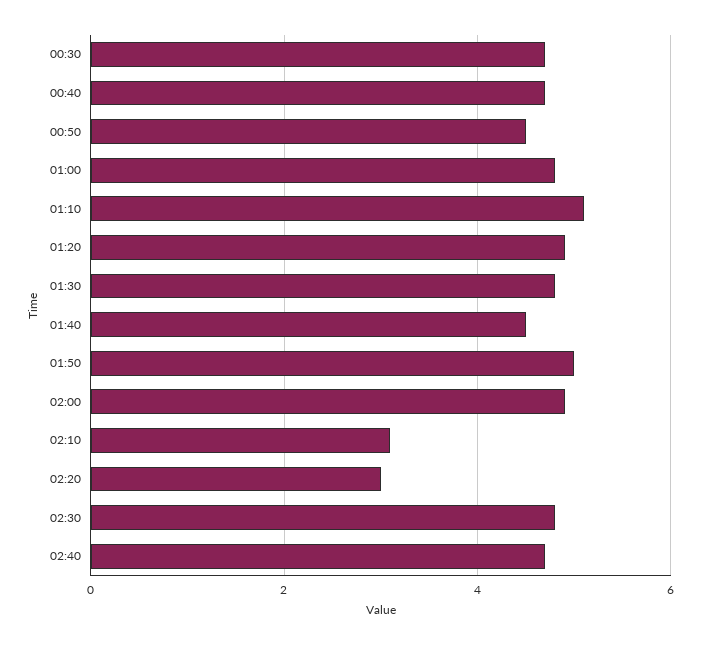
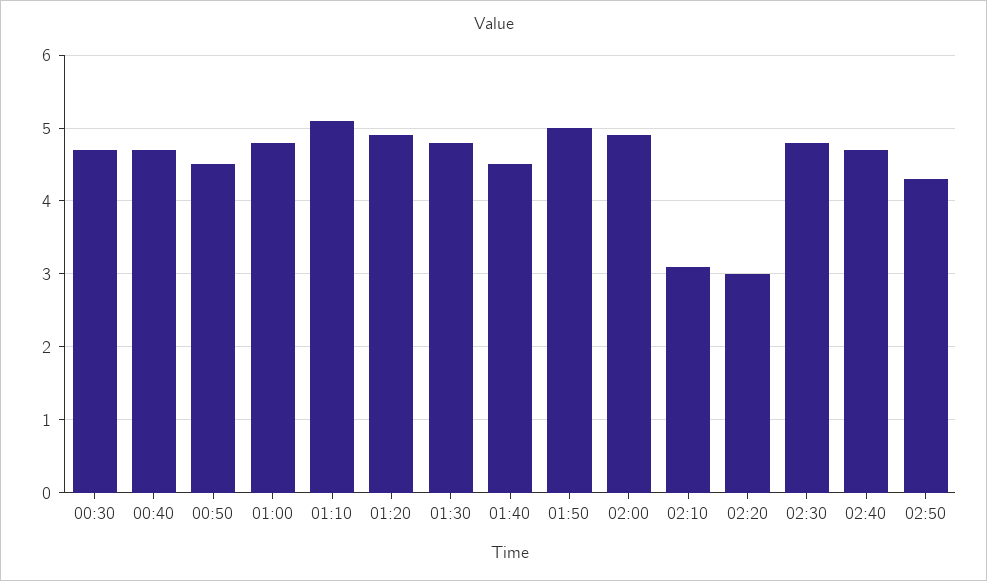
02:50: none -> 4.3

